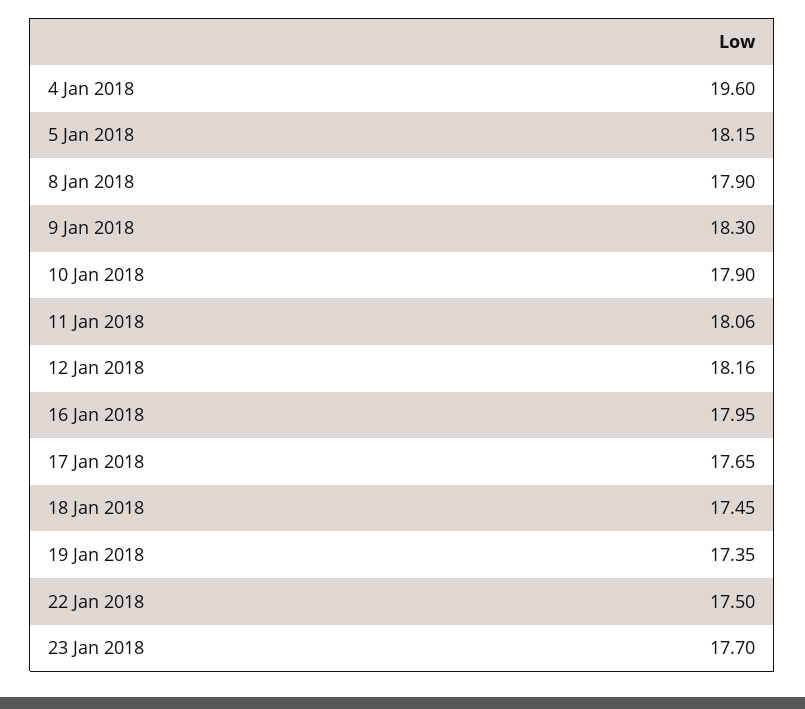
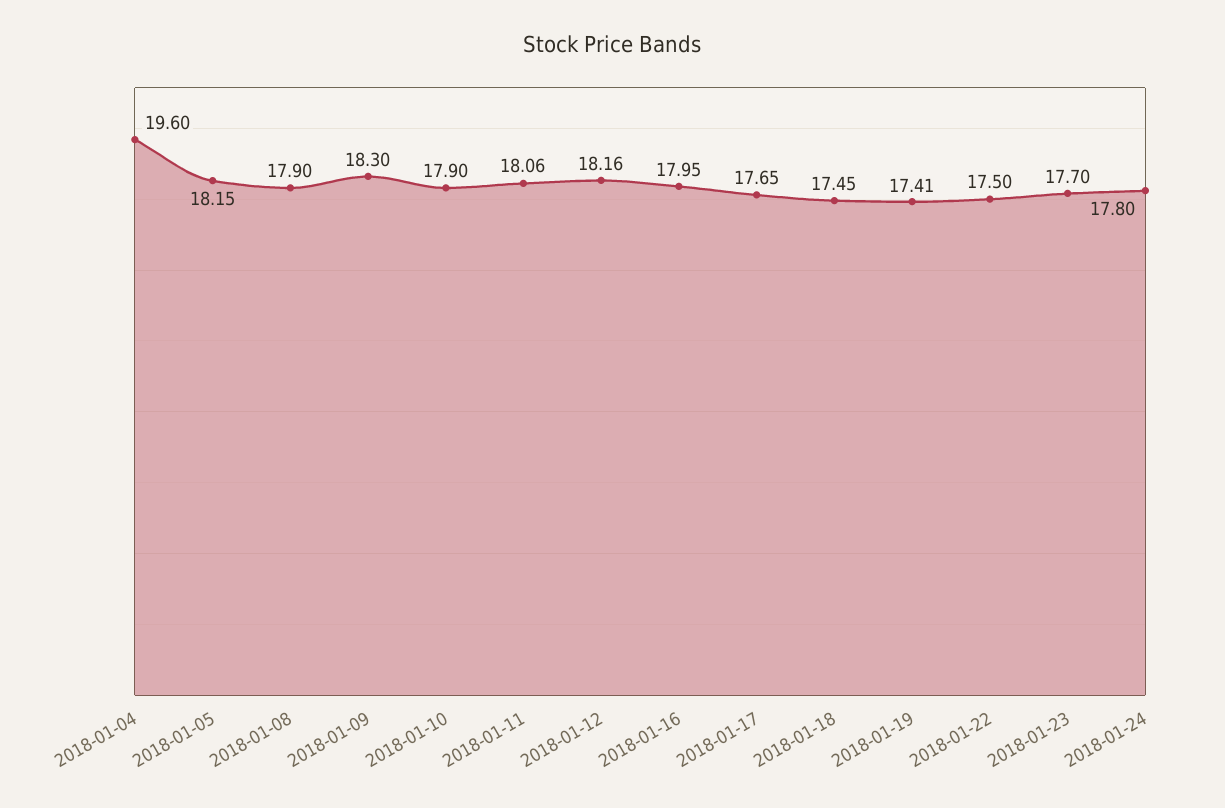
19 Jan 2018: 17.35 -> 17.41
2018-01-24: none -> 17.8

